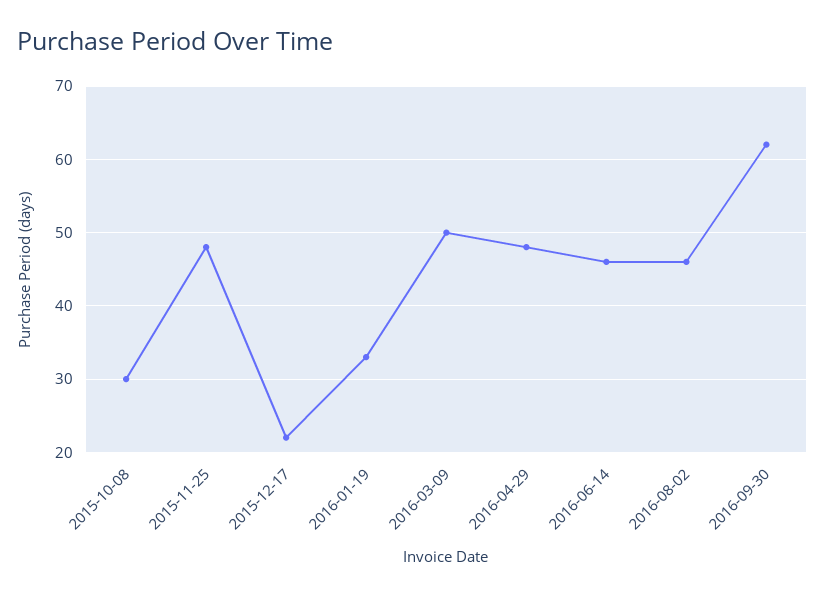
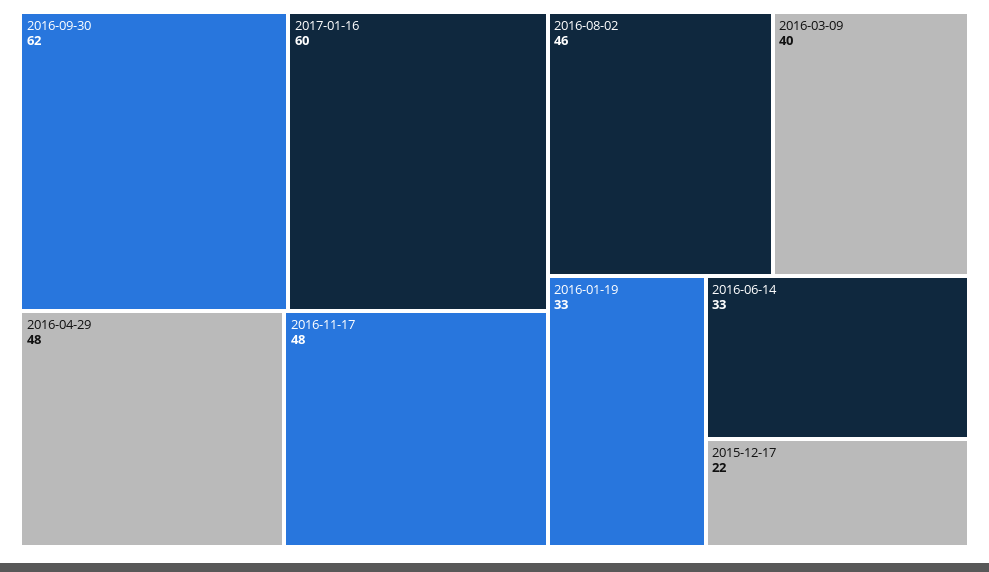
2015-10-08: 30 -> none
2015-11-25: 48 -> none
2016-03-09: 50 -> 40
2016-06-14: 46 -> 33
2017-01-16: none -> 60
2016-11-17: none -> 48

